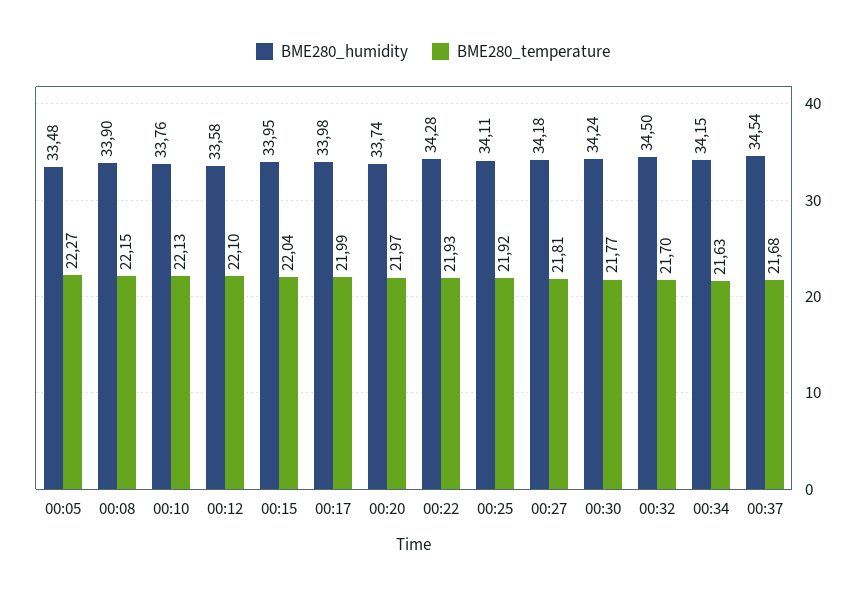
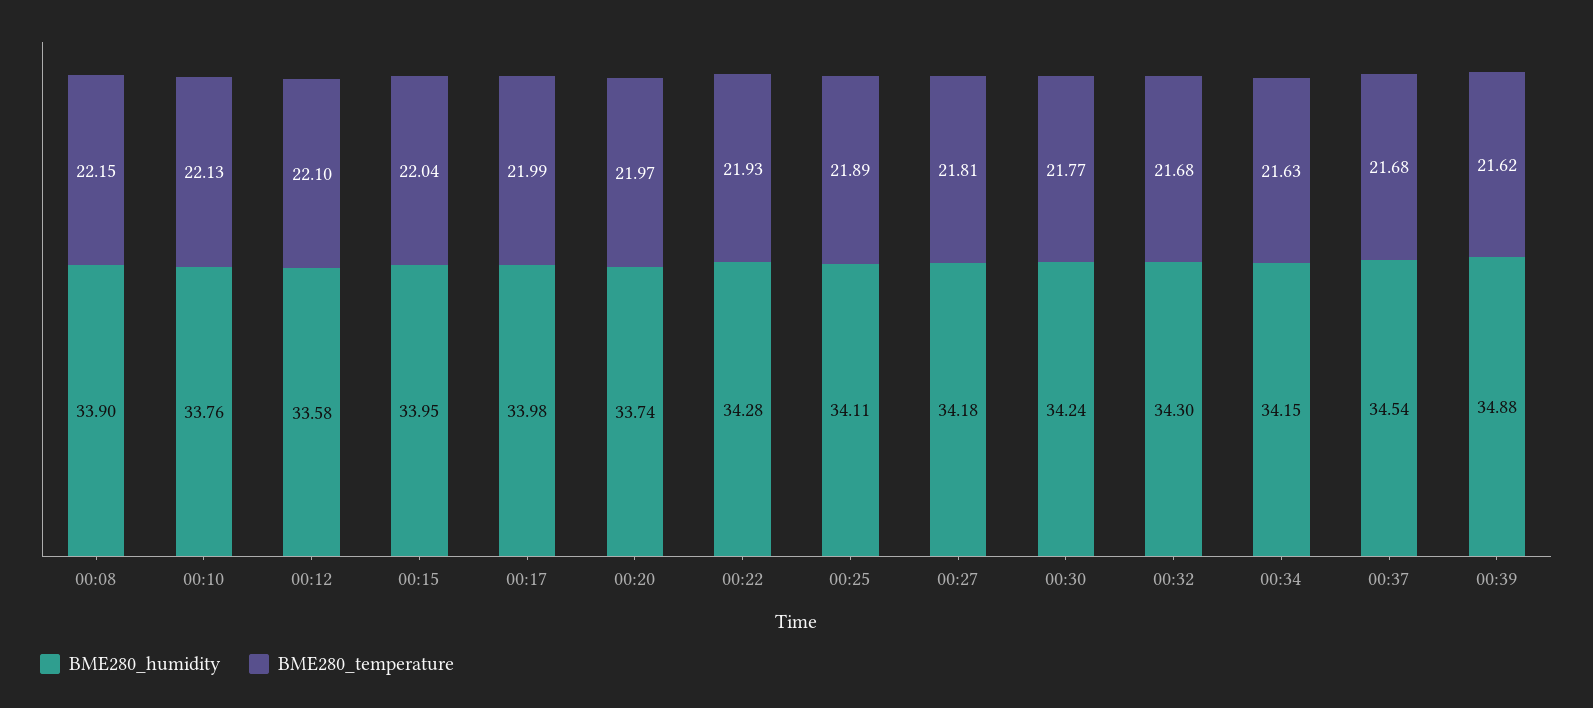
BME280_humidity, 00:05: 33.48 -> none
BME280_temperature, 00:05: 22.27 -> none
BME280_temperature, 00:25: 21.92 -> 21.89
BME280_humidity, 00:32: 34.5 -> 34.3
BME280_temperature, 00:32: 21.7 -> 21.68
BME280_humidity, 00:39: none -> 34.88
BME280_temperature, 00:39: none -> 21.62

